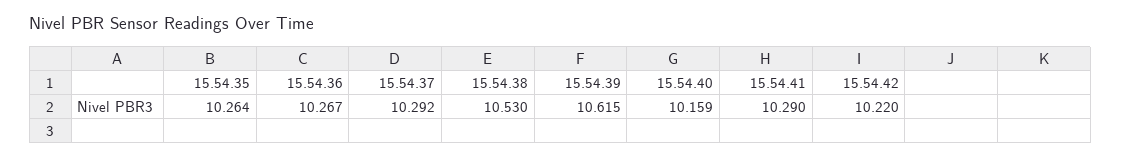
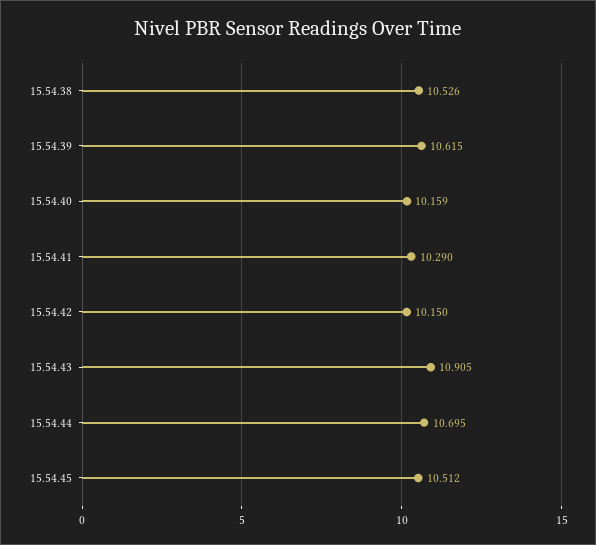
15.54.35: 10.264 -> none
15.54.36: 10.267 -> none
15.54.37: 10.292 -> none
15.54.38: 10.53 -> 10.526
15.54.42: 10.22 -> 10.15
15.54.43: none -> 10.905
15.54.44: none -> 10.695
15.54.45: none -> 10.512

